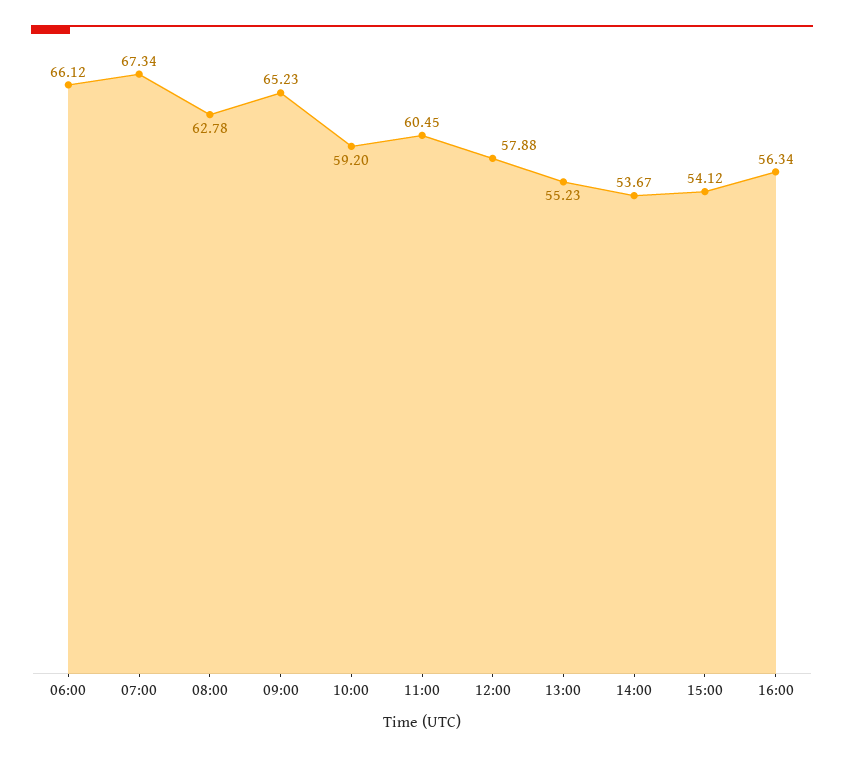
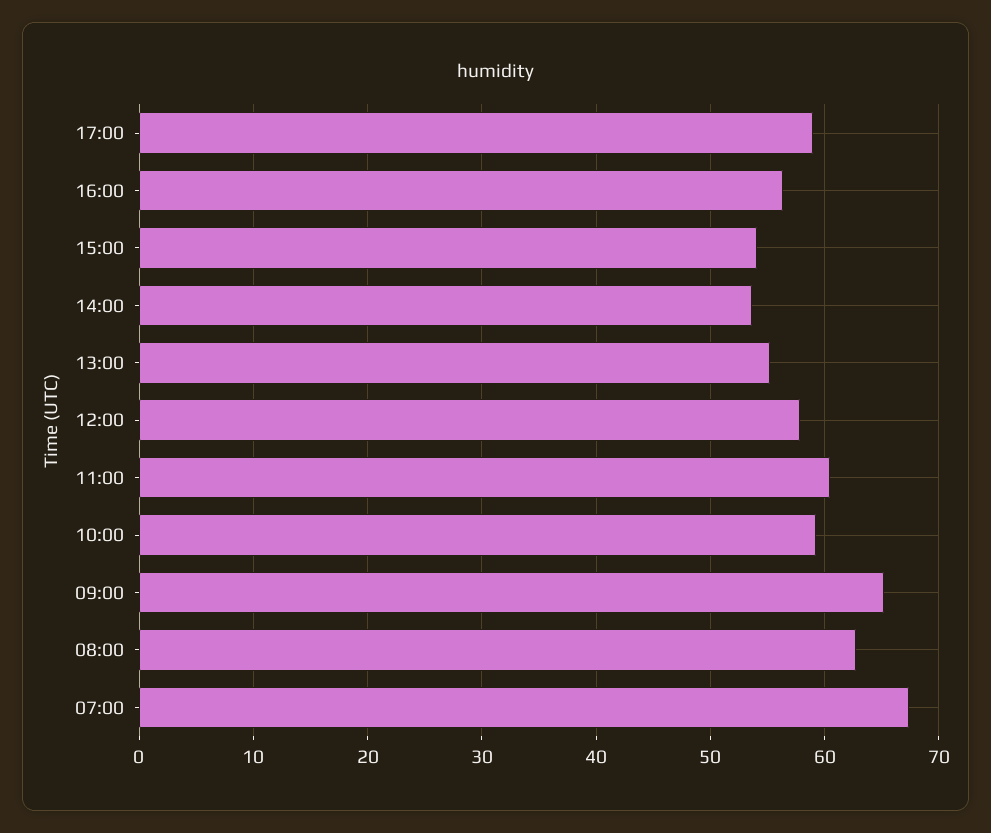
06:00: 66.12 -> none
17:00: none -> 59

